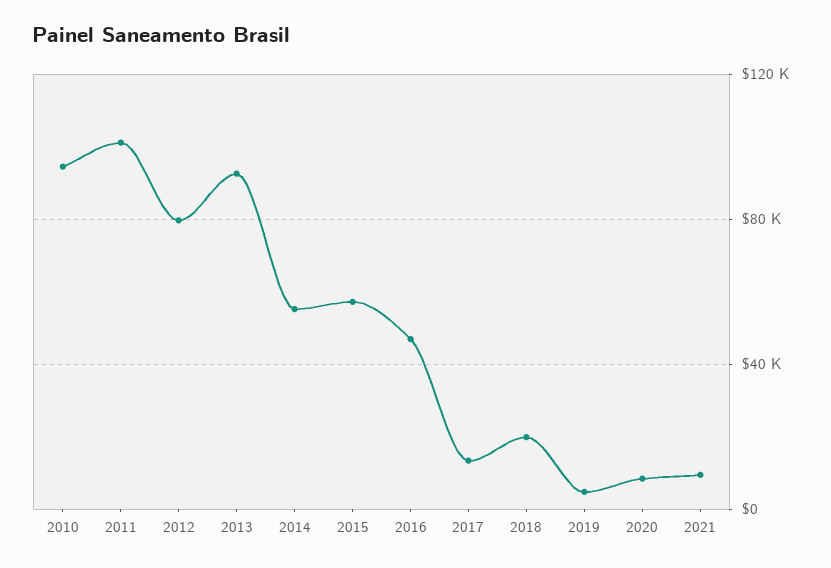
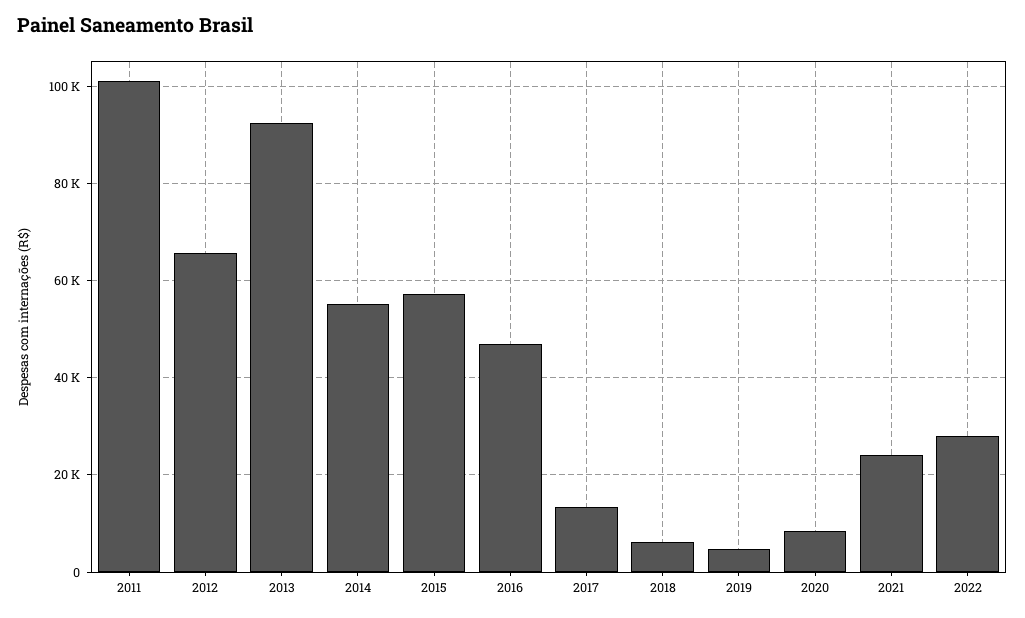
2010: 95000 -> none
2012: 80000 -> 66000
2018: 20000 -> 6000
2021: 10000 -> 24000
2022: none -> 28000

